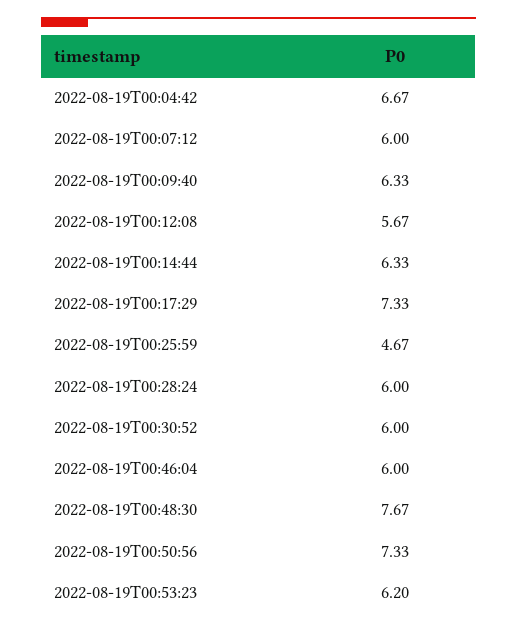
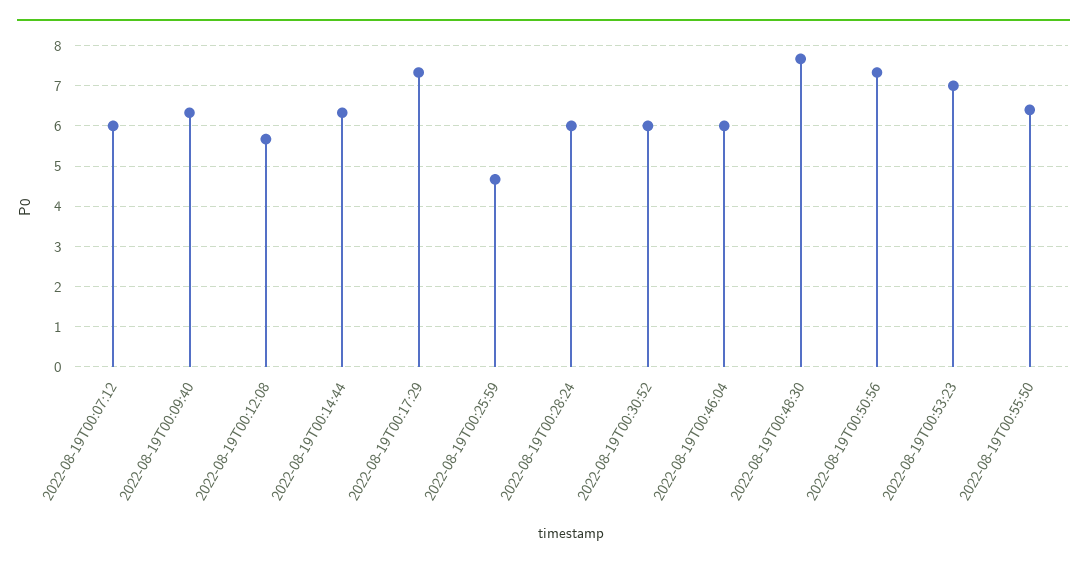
2022-08-19T00:04:42: 6.67 -> none
2022-08-19T00:53:23: 6.2 -> 7
2022-08-19T00:55:50: none -> 6.4

